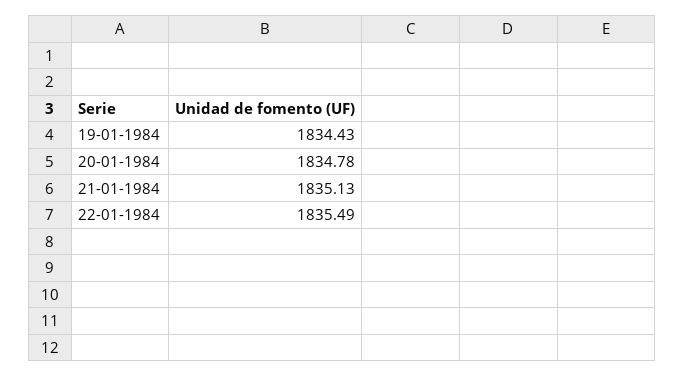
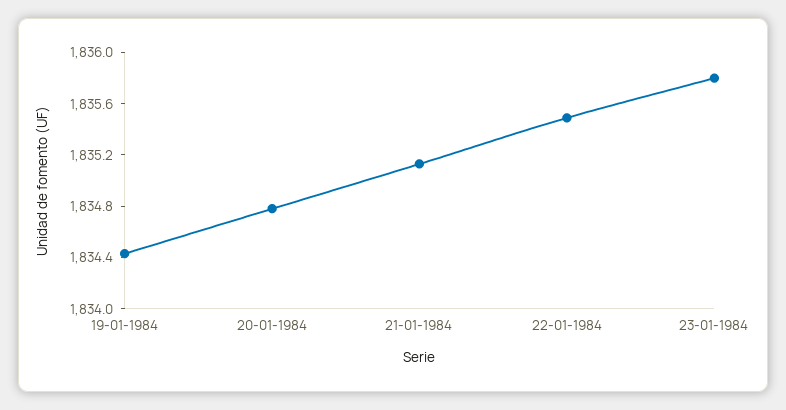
23-01-1984: none -> 1835.8

